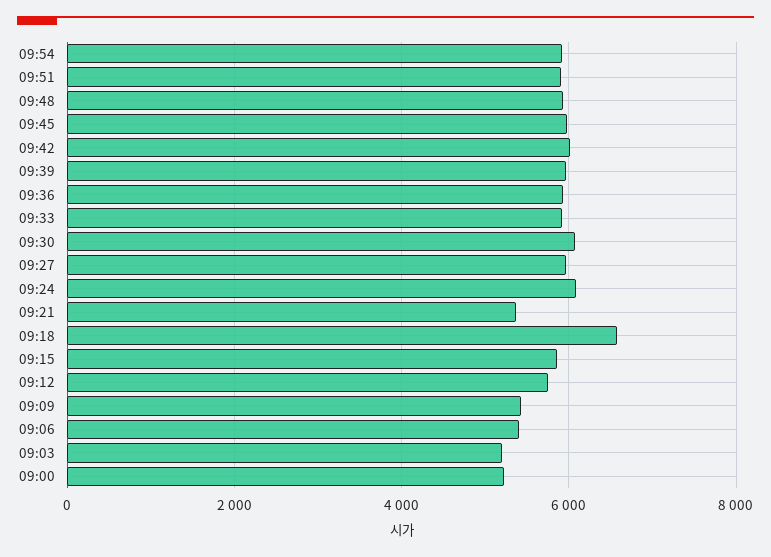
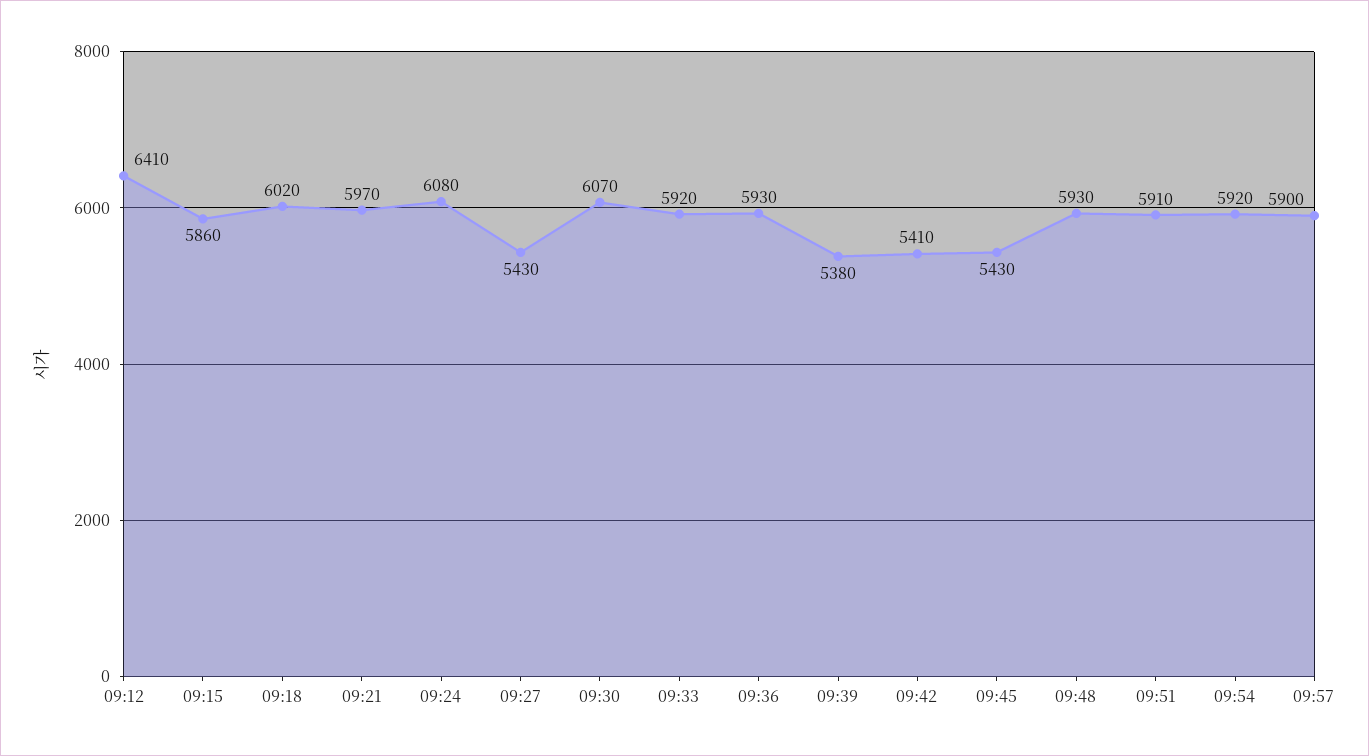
09:45: 6000 -> 5430
09:42: 6000 -> 5410
09:39: 6000 -> 5380
09:27: 6000 -> 5430
09:21: 5400 -> 5970
09:18: 6600 -> 6020
09:12: 5800 -> 6410
09:09: 5400 -> none
09:06: 5400 -> none
09:03: 5200 -> none
09:00: 5200 -> none
09:57: none -> 5900

